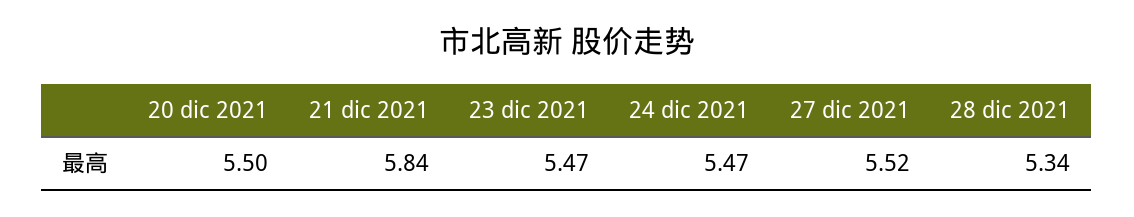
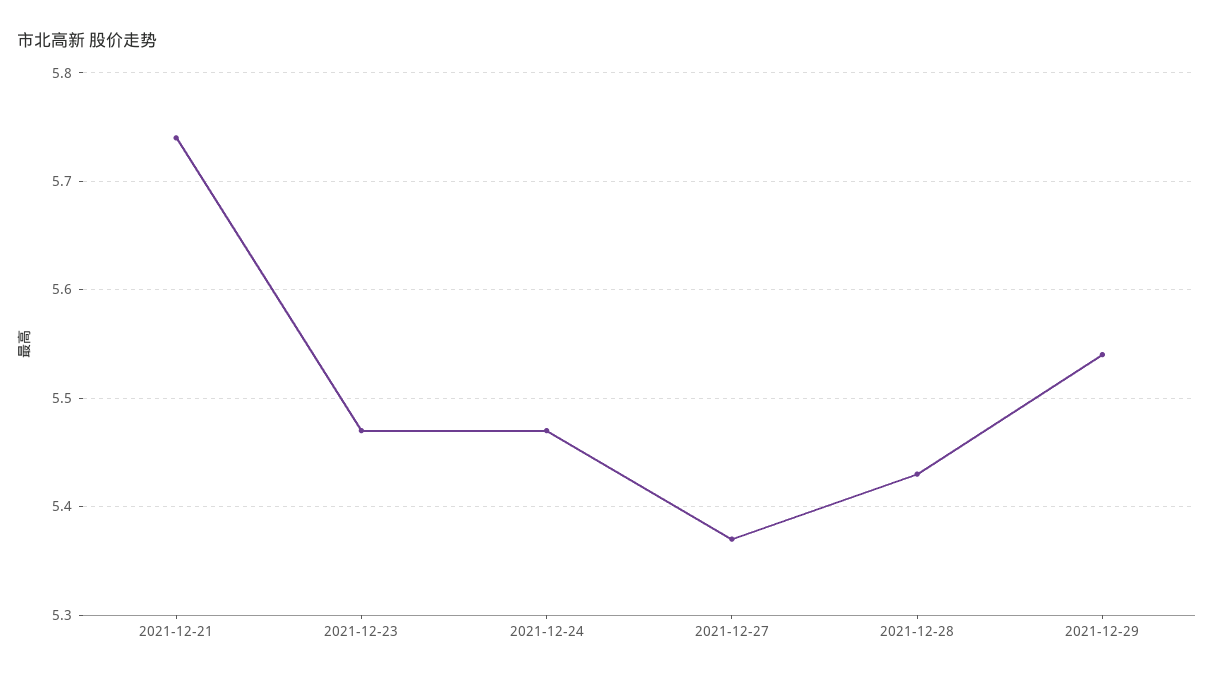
20 dic 2021: 5.5 -> none
21 dic 2021: 5.84 -> 5.74
27 dic 2021: 5.52 -> 5.37
28 dic 2021: 5.34 -> 5.43
2021-12-29: none -> 5.54

